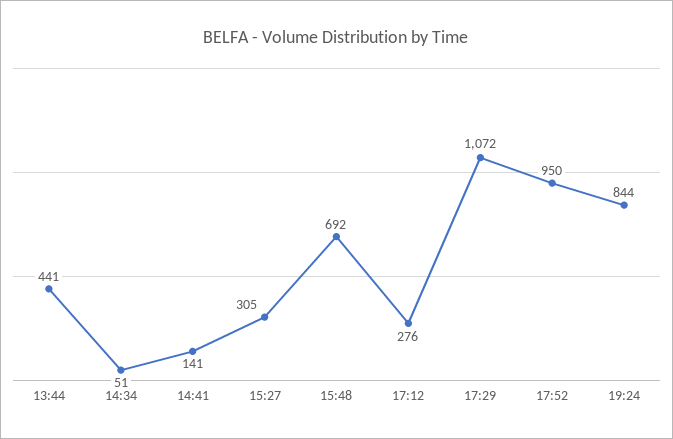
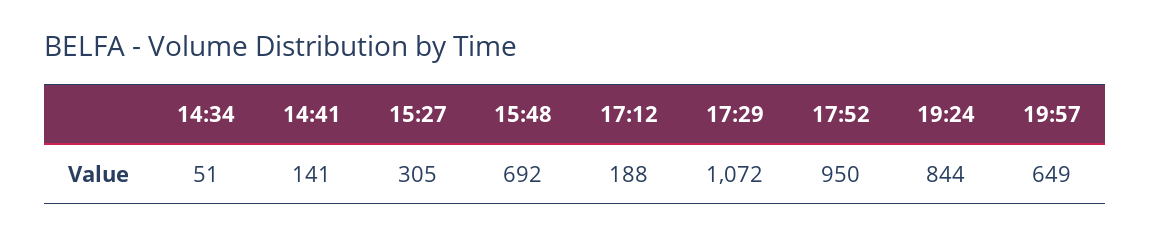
13:44: 441 -> none
17:12: 276 -> 188
19:57: none -> 649

